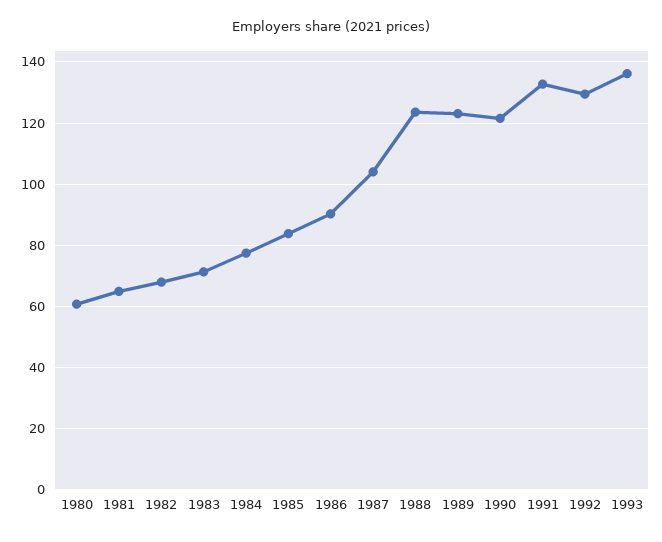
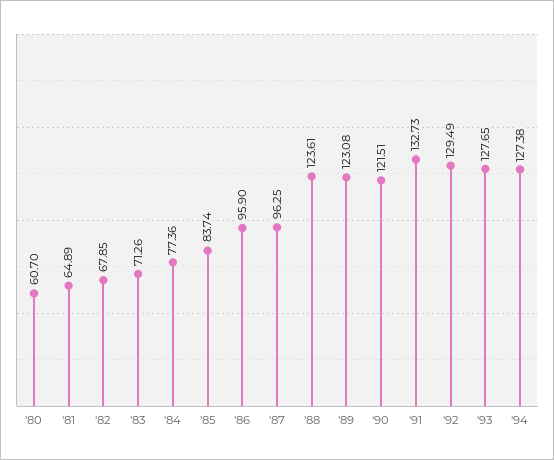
1986: 90 -> 95.9
1987: 104 -> 96.25
1993: 136 -> 127.65
'94: none -> 127.38

